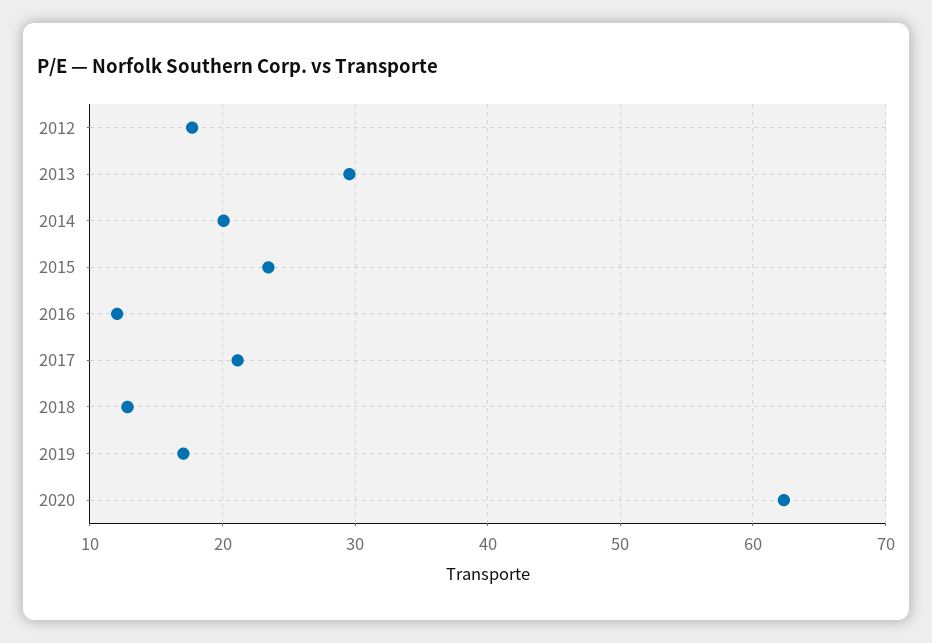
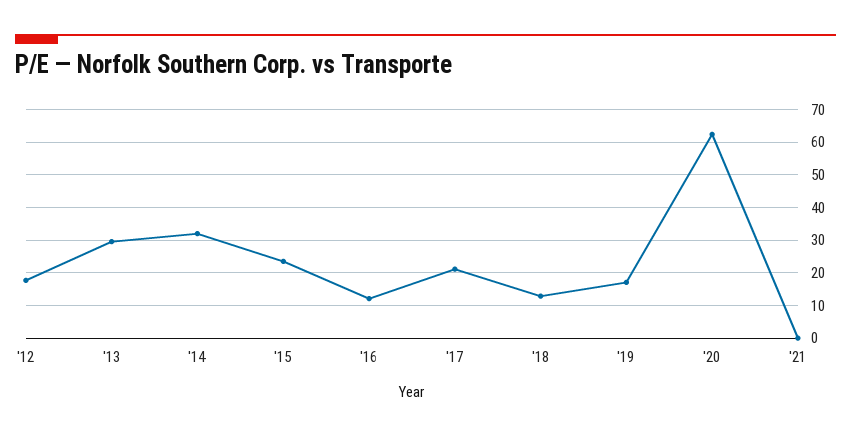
2014: 20 -> 32
'21: none -> 0

